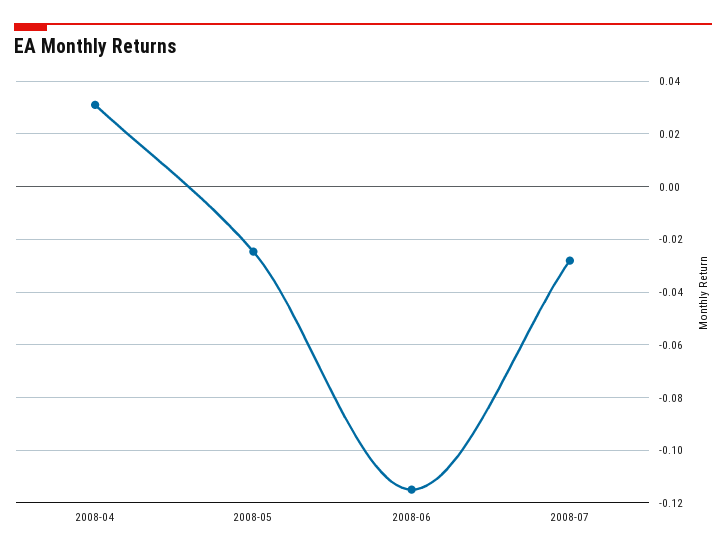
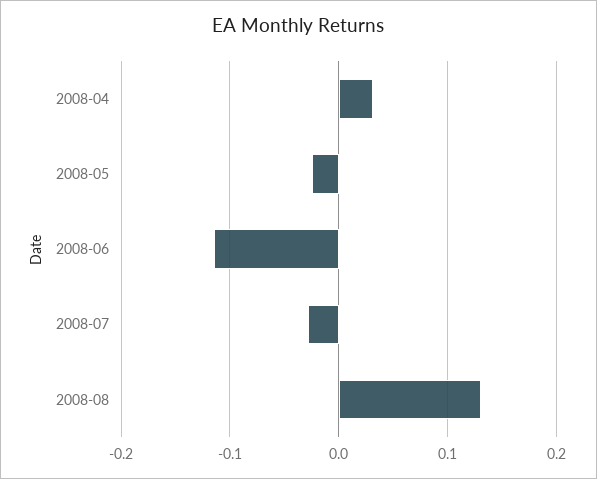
2008-08: none -> 0.13

